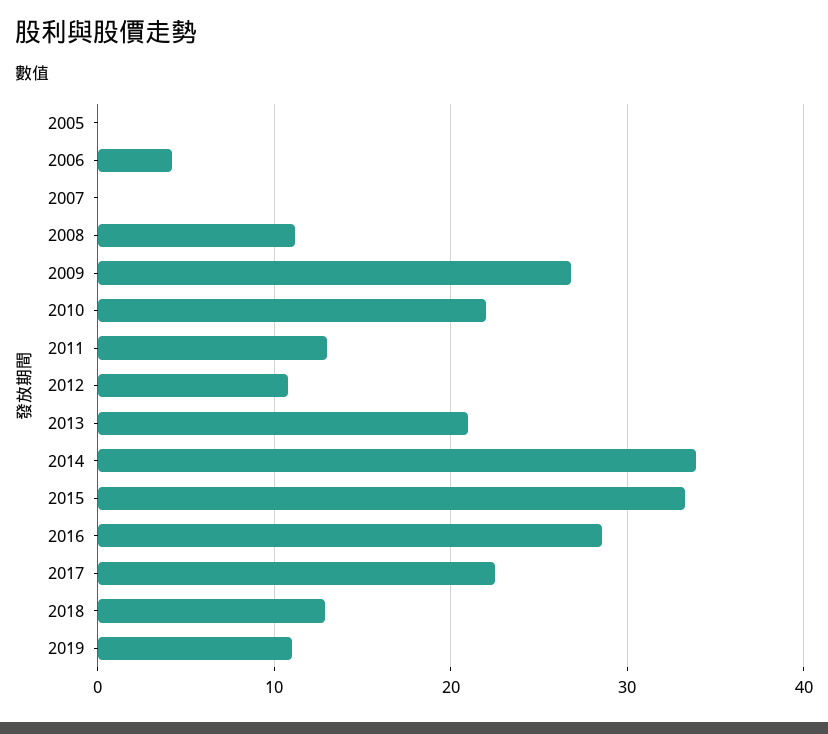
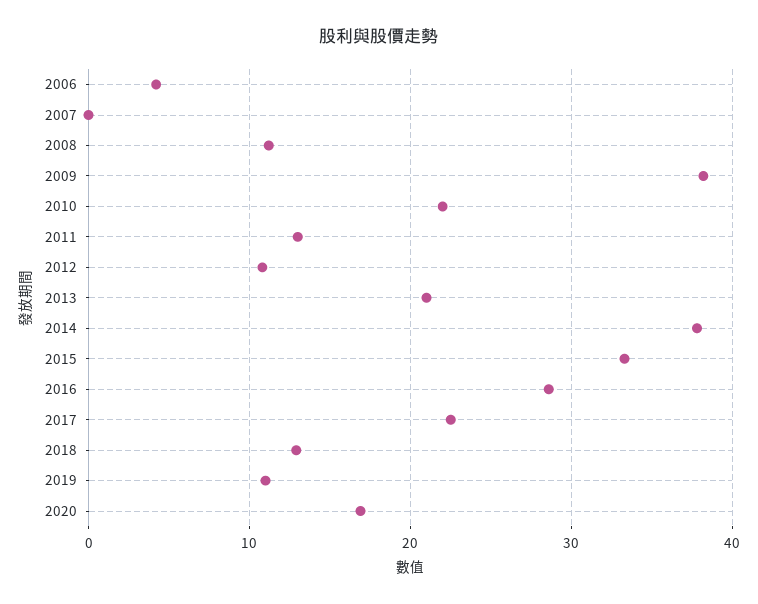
2005: 0 -> none
2009: 27 -> 38
2014: 34 -> 38
2020: none -> 17

